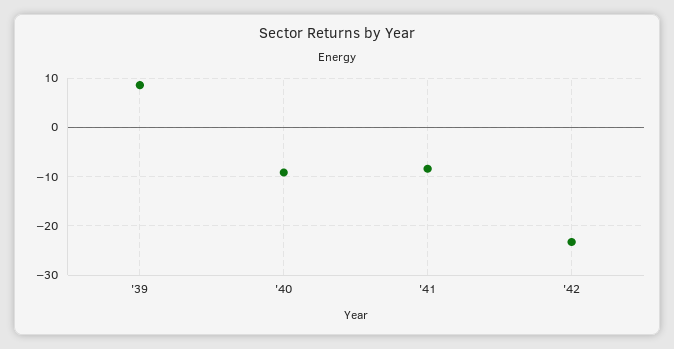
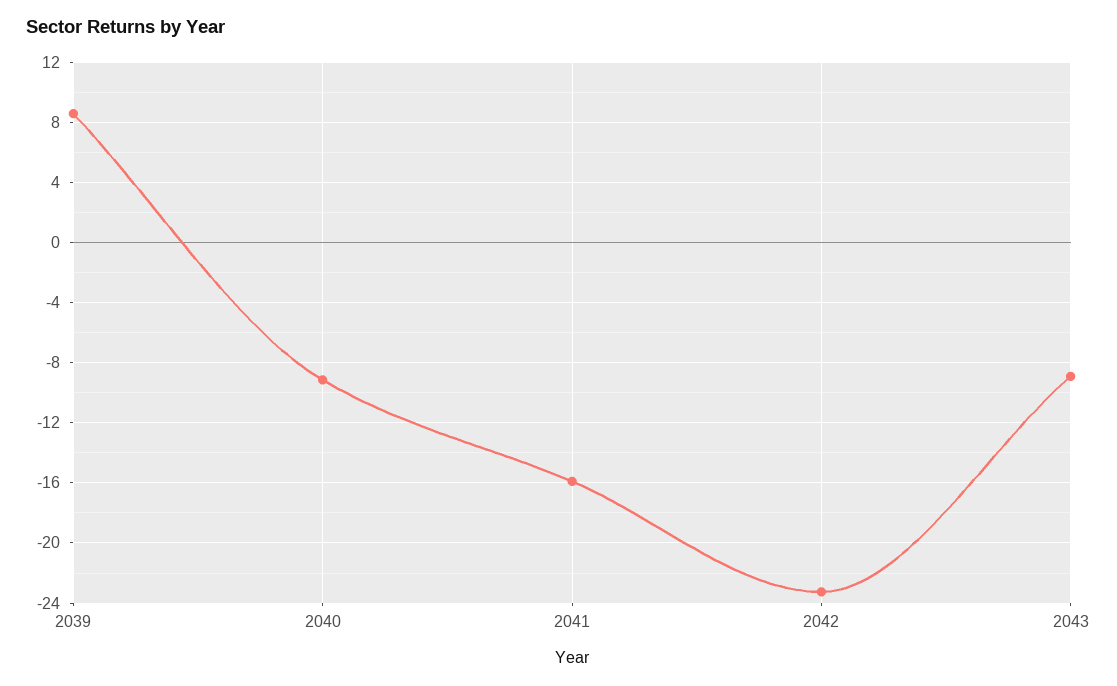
'41: -8 -> -16
2043: none -> -9

